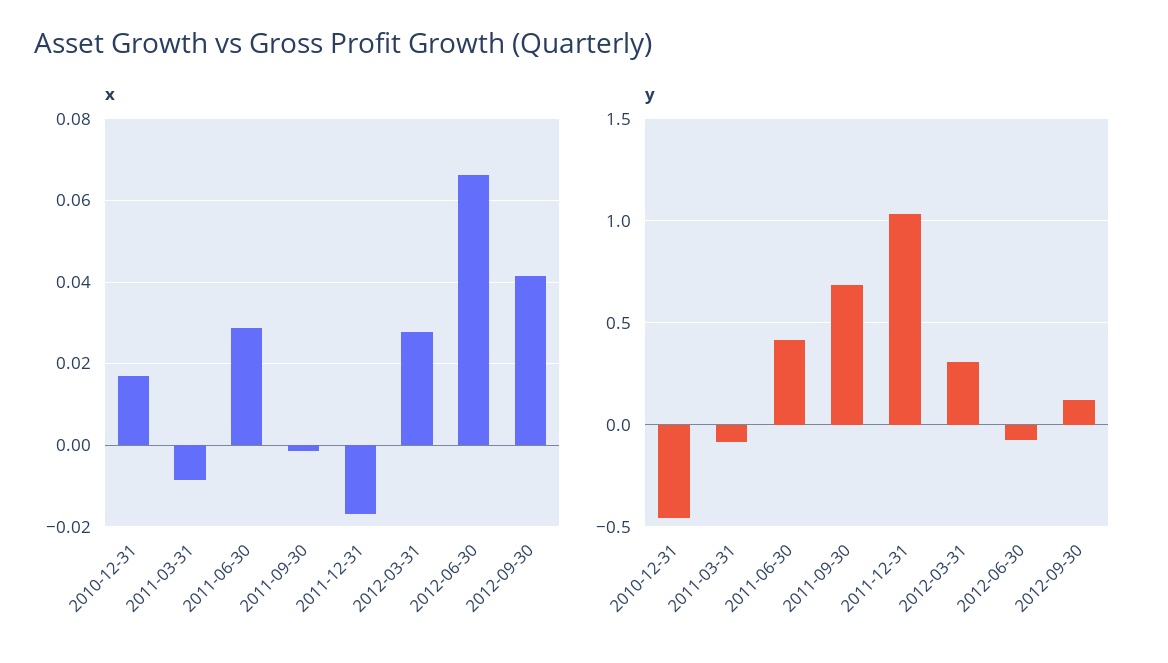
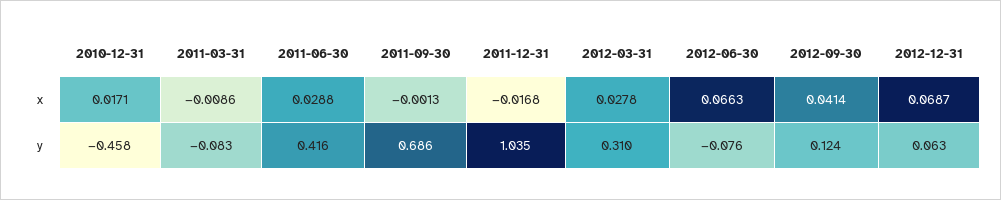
x, 2012-12-31: none -> 0.0687
y, 2012-12-31: none -> 0.063

